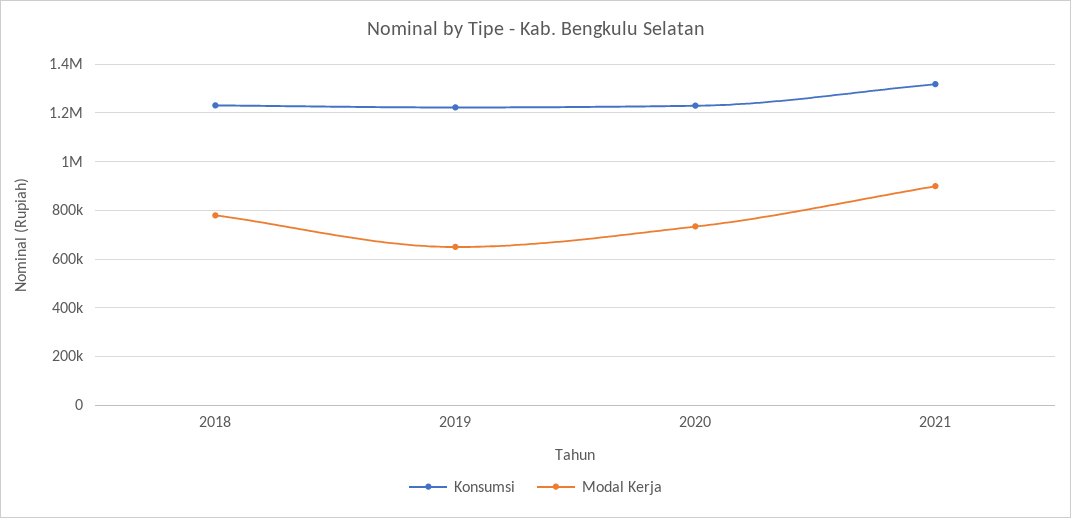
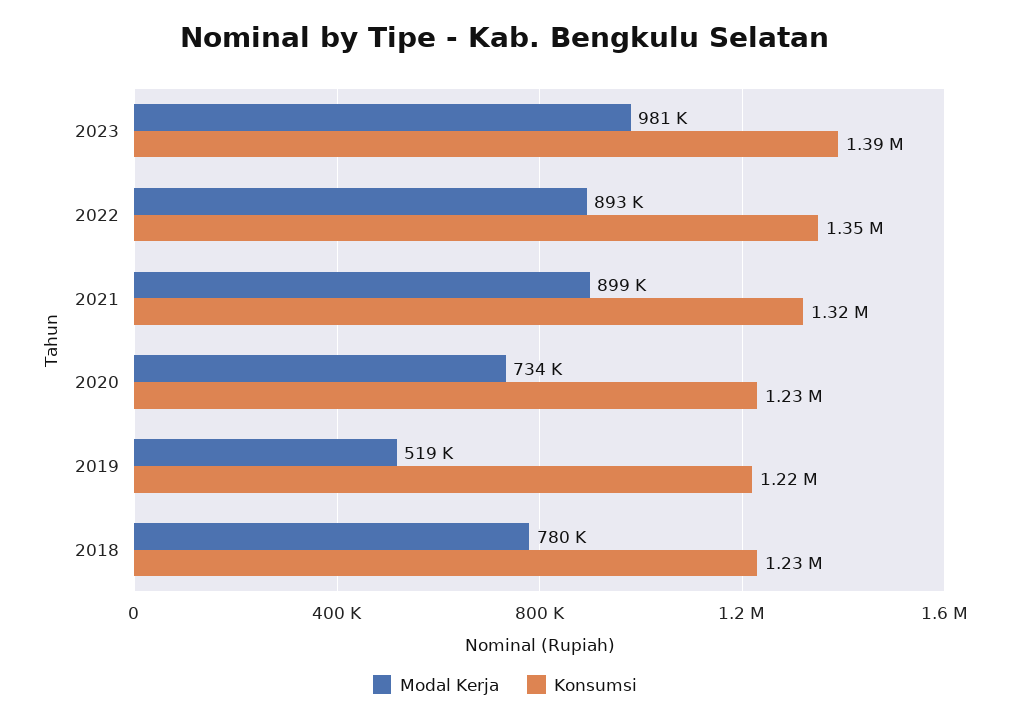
Modal Kerja, 2019: 650000 -> 519000
Modal Kerja, 2023: none -> 981000
Konsumsi, 2023: none -> 1390000
Modal Kerja, 2022: none -> 893000
Konsumsi, 2022: none -> 1350000

